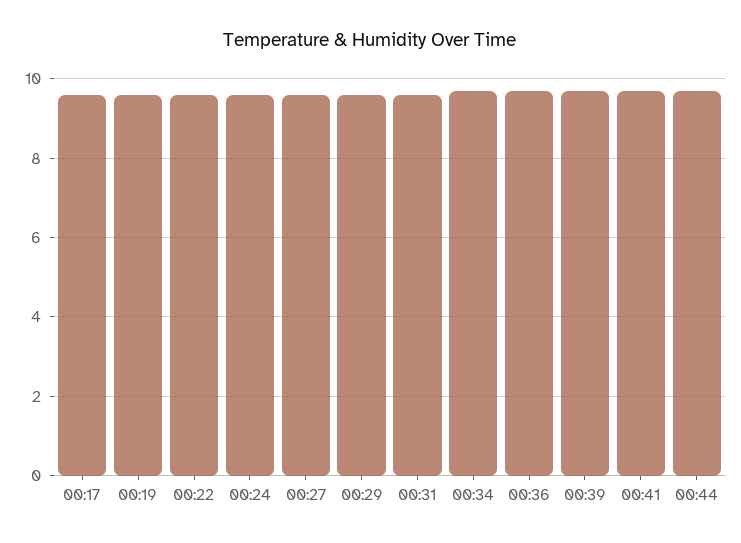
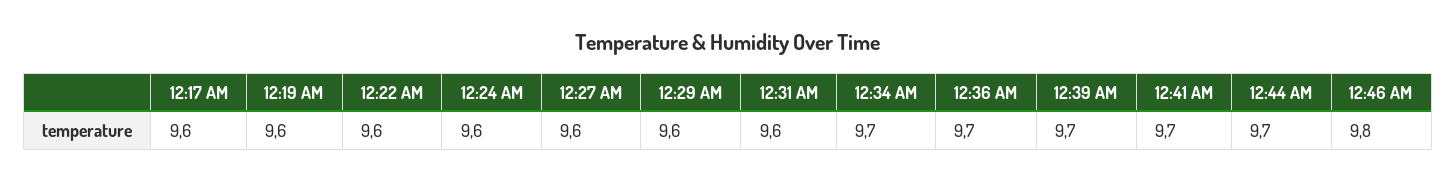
12:46 AM: none -> 9.8

